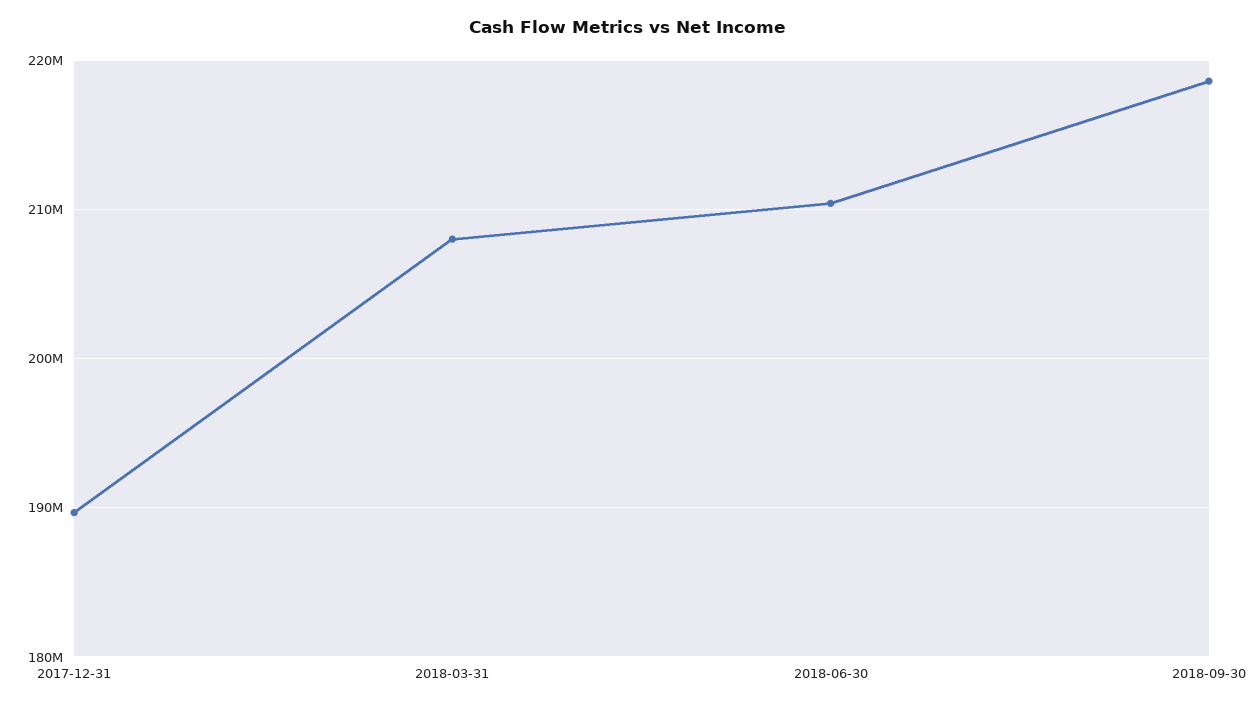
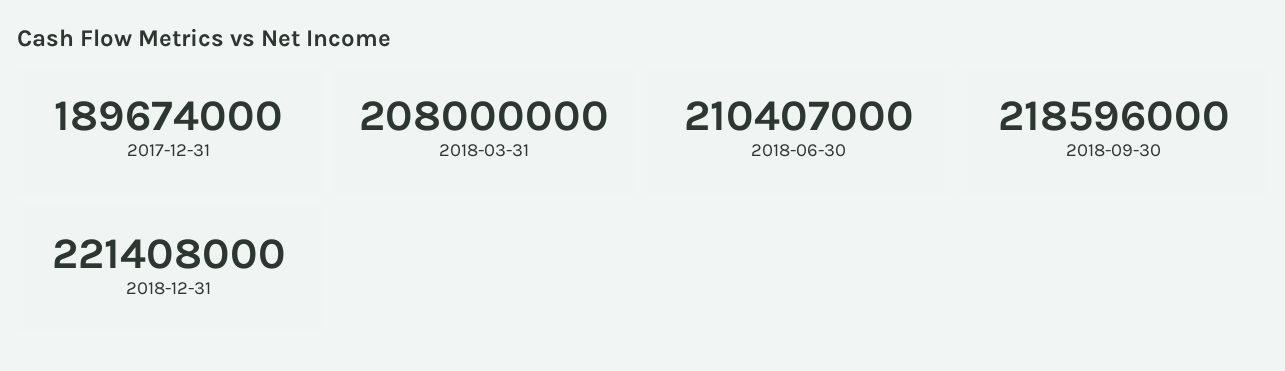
2018-12-31: none -> 221408000

